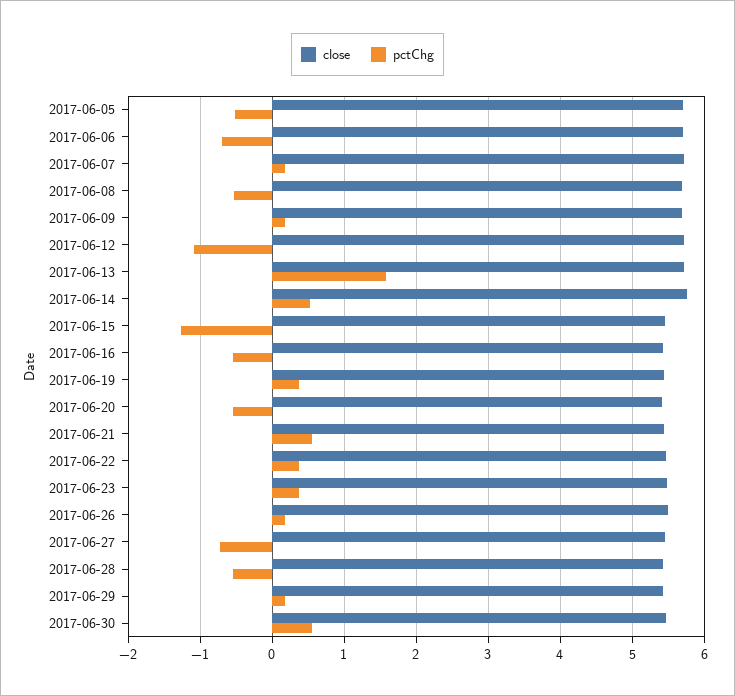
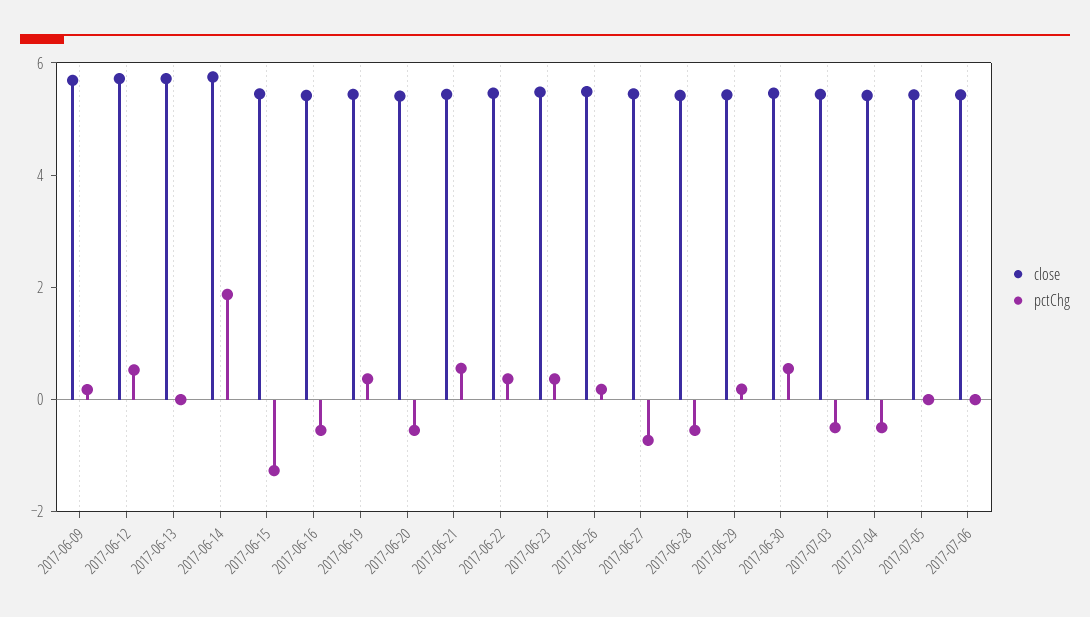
close, 2017-06-05: 5.7 -> none
pctChg, 2017-06-05: -0.5 -> none
close, 2017-06-06: 5.7 -> none
pctChg, 2017-06-06: -0.7 -> none
close, 2017-06-07: 5.7 -> none
pctChg, 2017-06-07: 0.2 -> none
close, 2017-06-08: 5.7 -> none
pctChg, 2017-06-08: -0.5 -> none
pctChg, 2017-06-12: -1.1 -> 0.5
pctChg, 2017-06-13: 1.6 -> 0
pctChg, 2017-06-14: 0.5 -> 2
close, 2017-07-03: none -> 5.5
pctChg, 2017-07-03: none -> -0.5
close, 2017-07-04: none -> 5.5
pctChg, 2017-07-04: none -> -0.5
close, 2017-07-05: none -> 5.5
pctChg, 2017-07-05: none -> 0
close, 2017-07-06: none -> 5.5
pctChg, 2017-07-06: none -> 0

